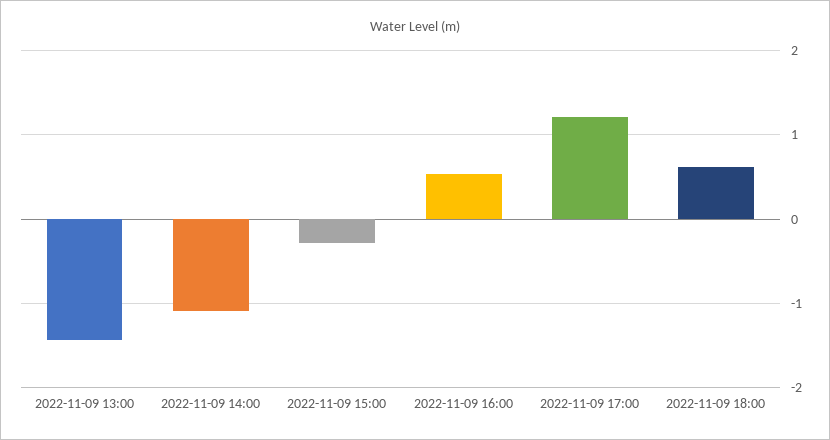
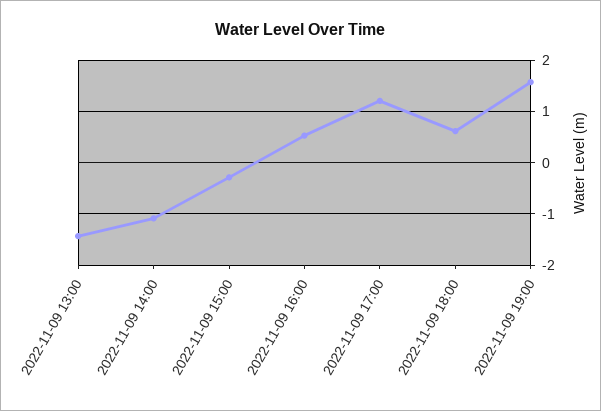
2022-11-09 19:00: none -> 1.6

